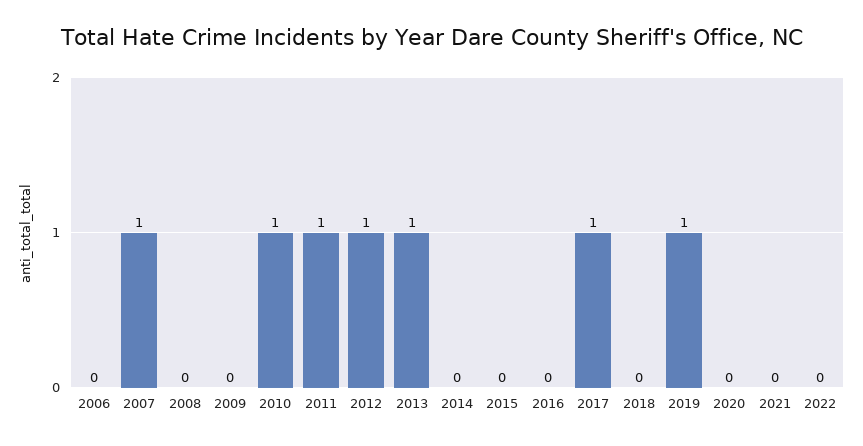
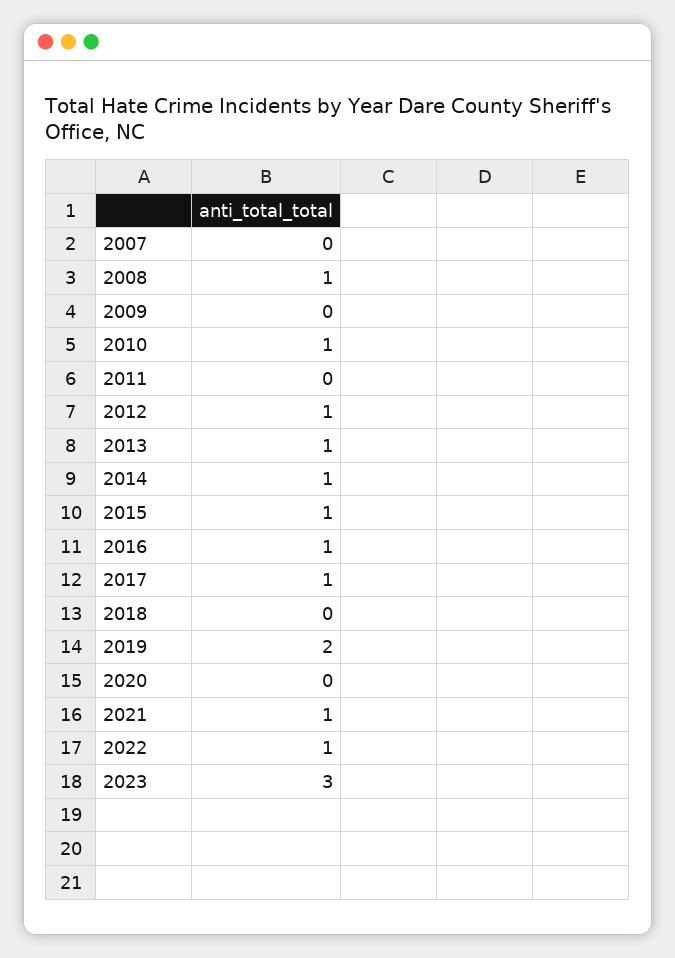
2006: 0 -> none
2007: 1 -> 0
2008: 0 -> 1
2011: 1 -> 0
2014: 0 -> 1
2015: 0 -> 1
2016: 0 -> 1
2019: 1 -> 2
2021: 0 -> 1
2022: 0 -> 1
2023: none -> 3

